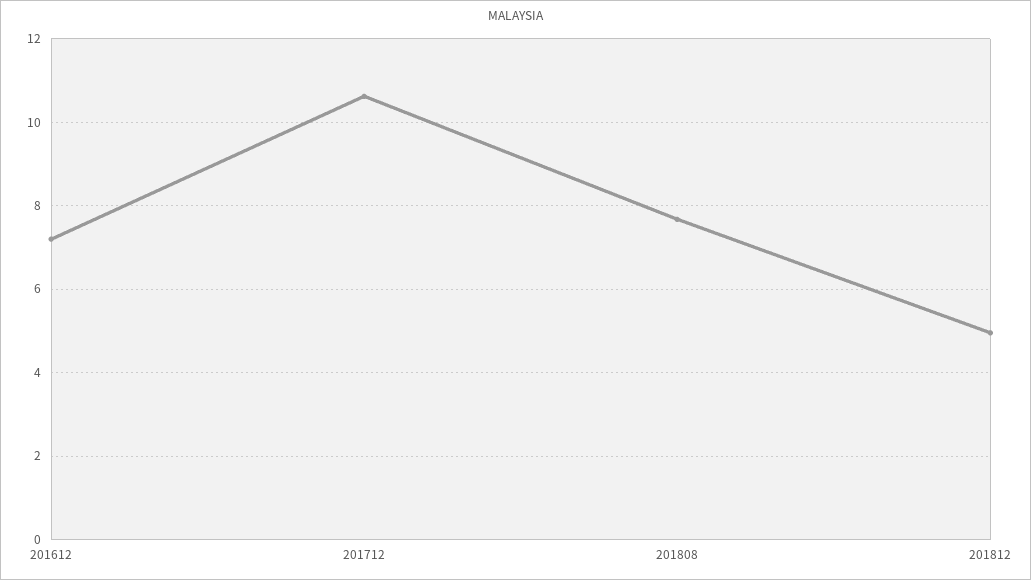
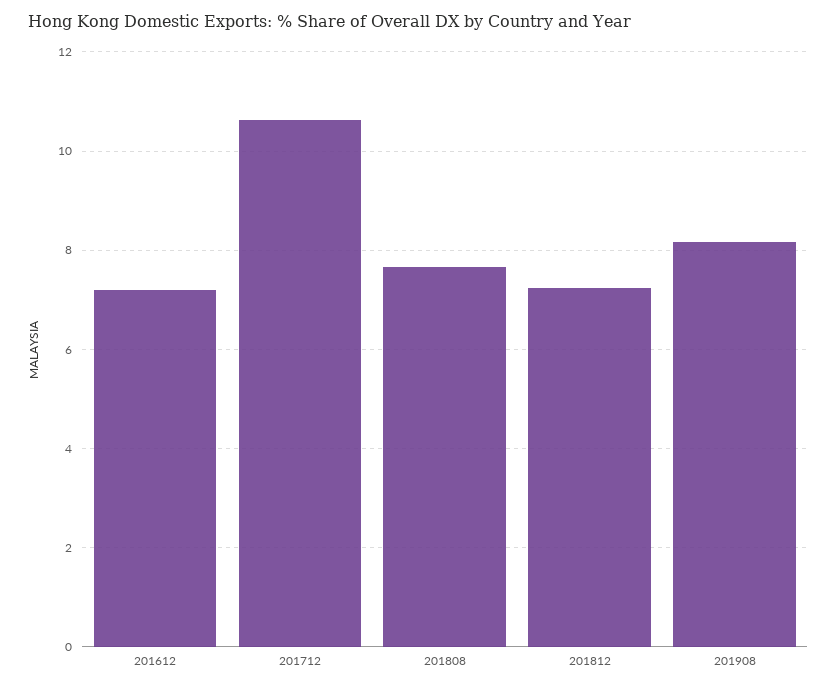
201812: 5 -> 7.2
201908: none -> 8.2

